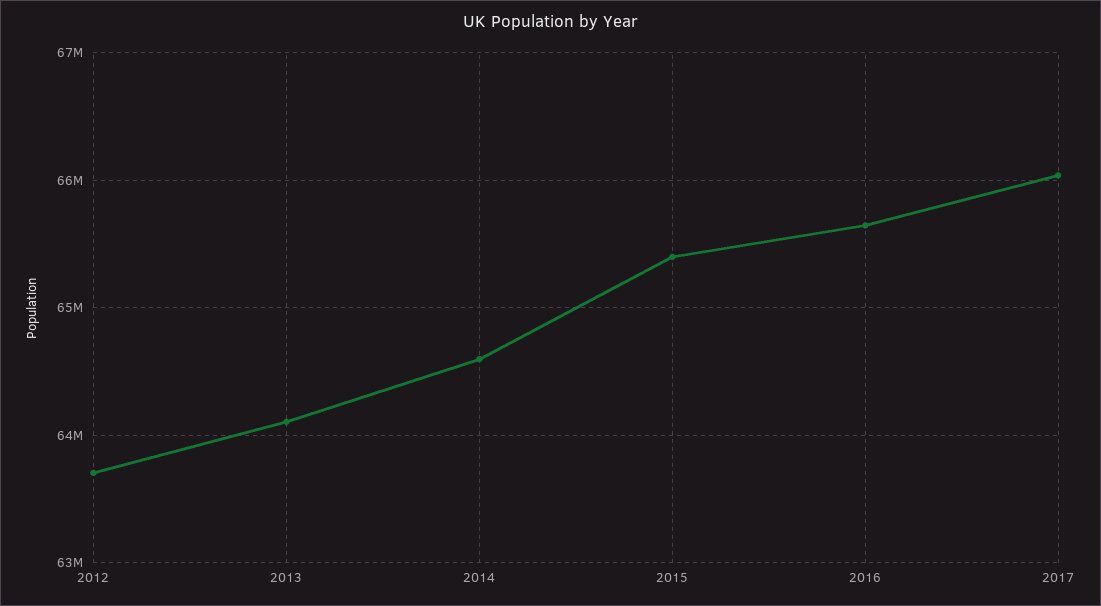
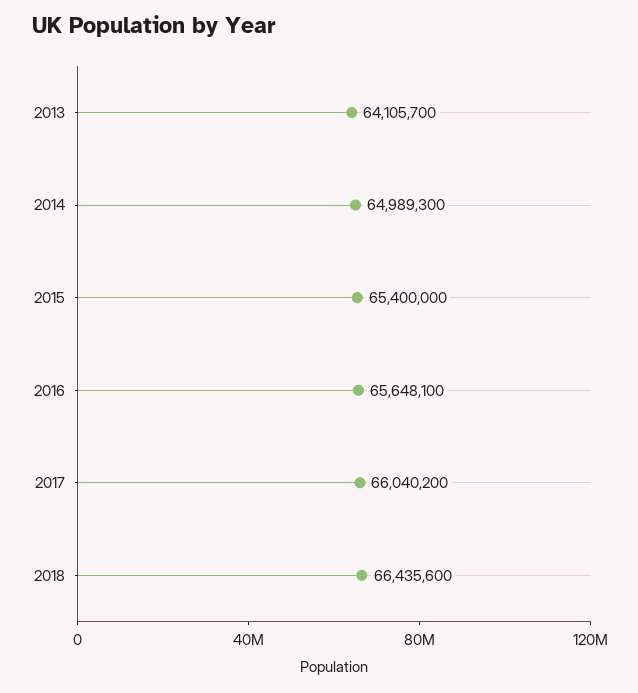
2012: 63700000 -> none
2014: 64600000 -> 64989300
2018: none -> 66435600

